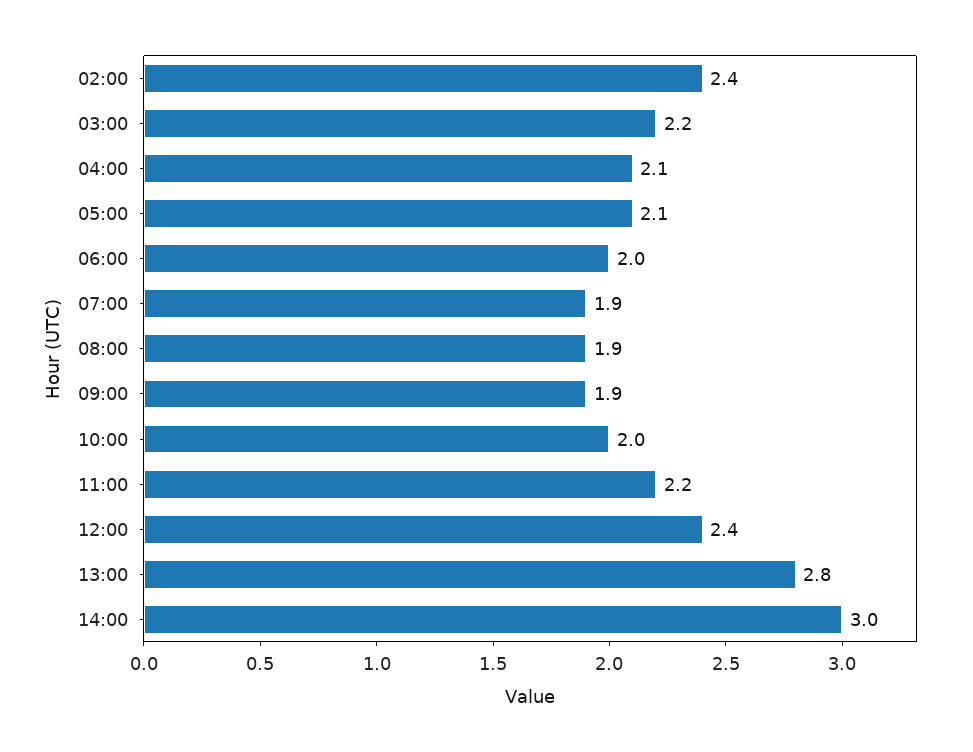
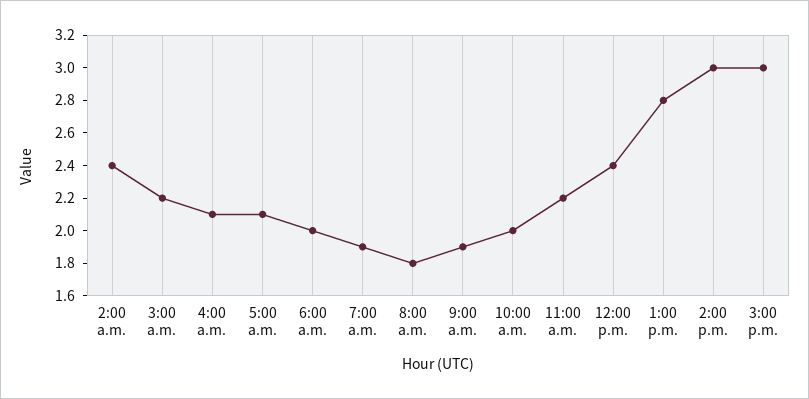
08:00: 1.9 -> 1.8
3:00 p.m.: none -> 3

